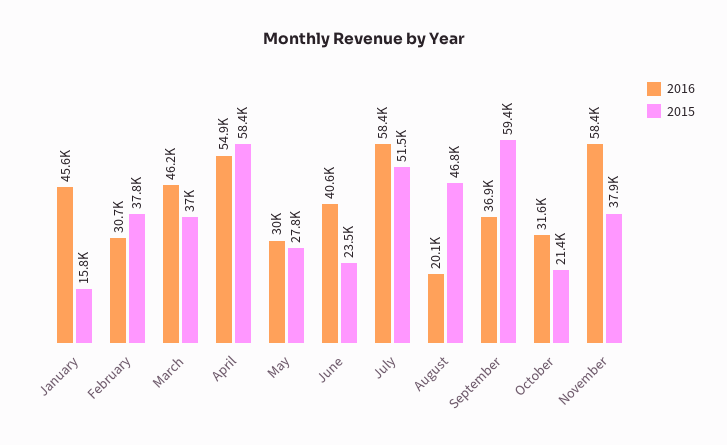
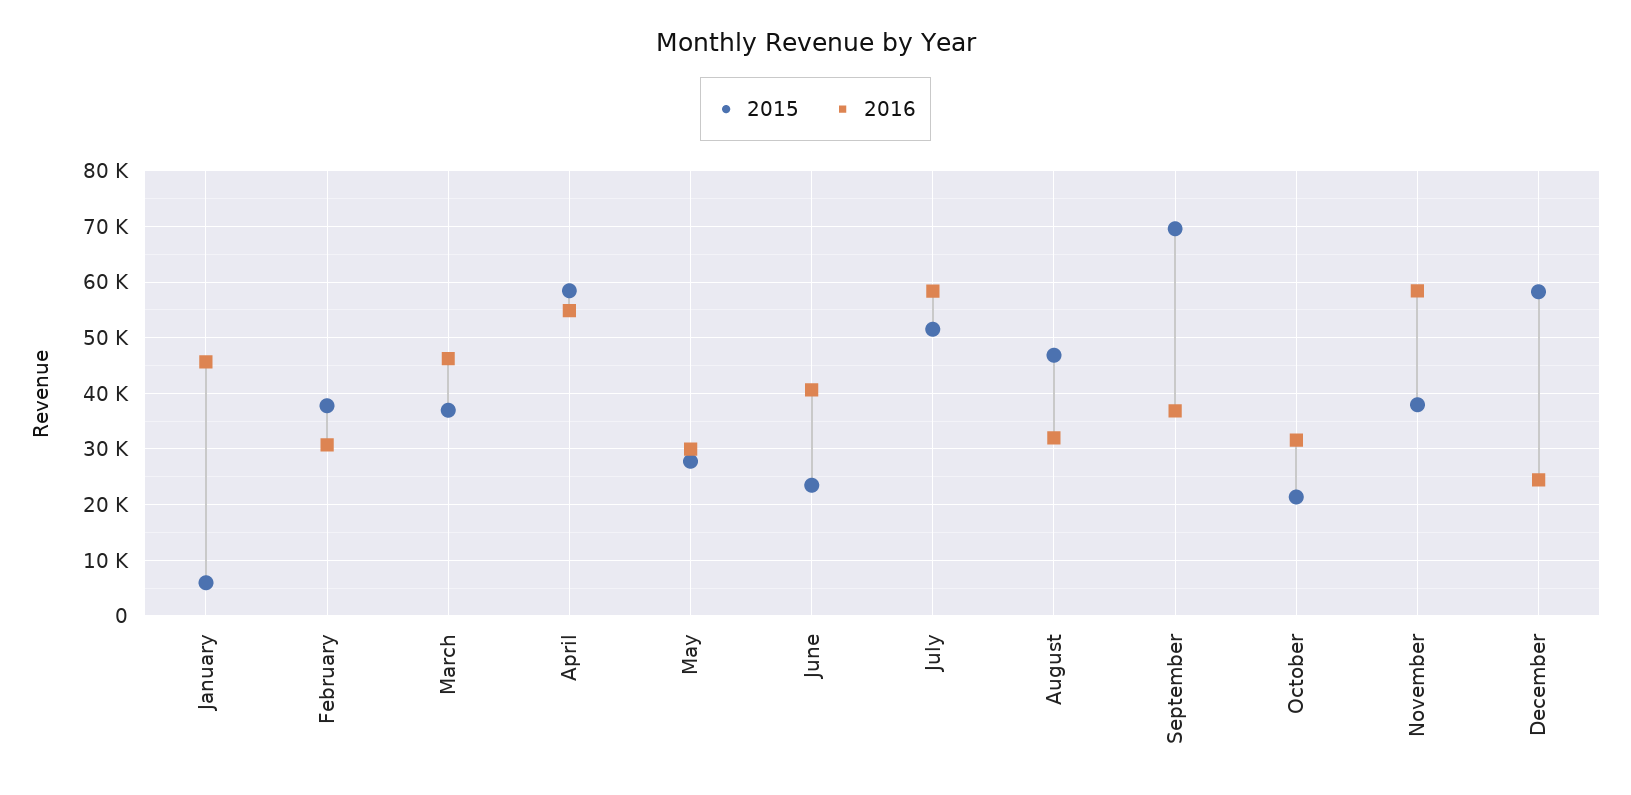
2015, January: 15800 -> 6000
2016, August: 20100 -> 32000
2015, September: 59400 -> 70000
2015, December: none -> 58000
2016, December: none -> 24000

